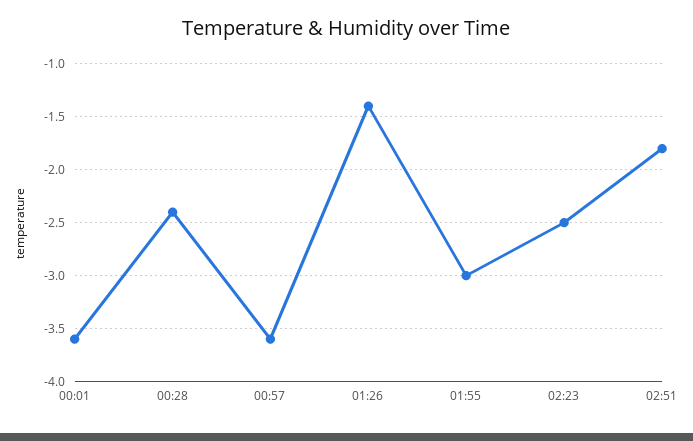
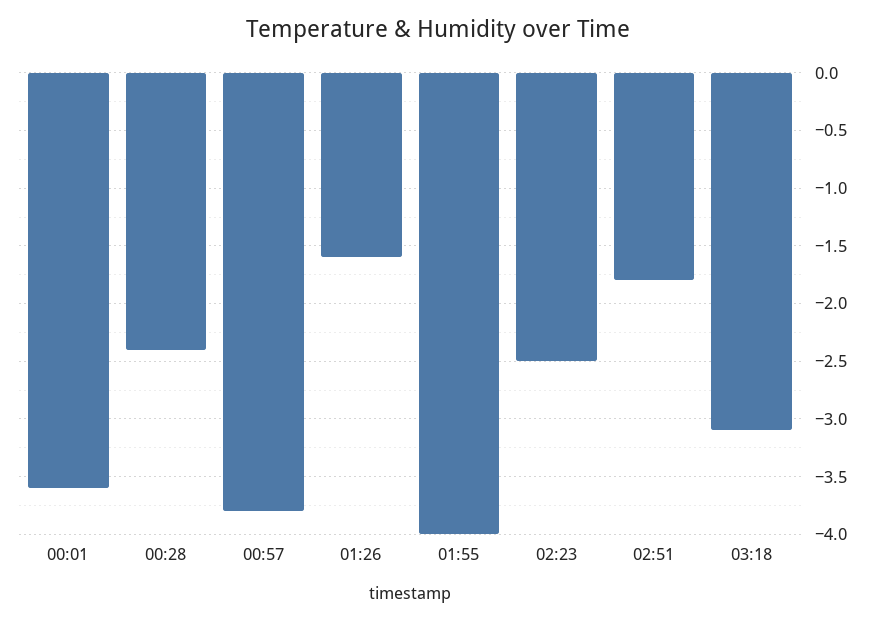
00:57: -3.6 -> -3.8
01:26: -1.4 -> -1.6
01:55: -3 -> -4
03:18: none -> -3.1

